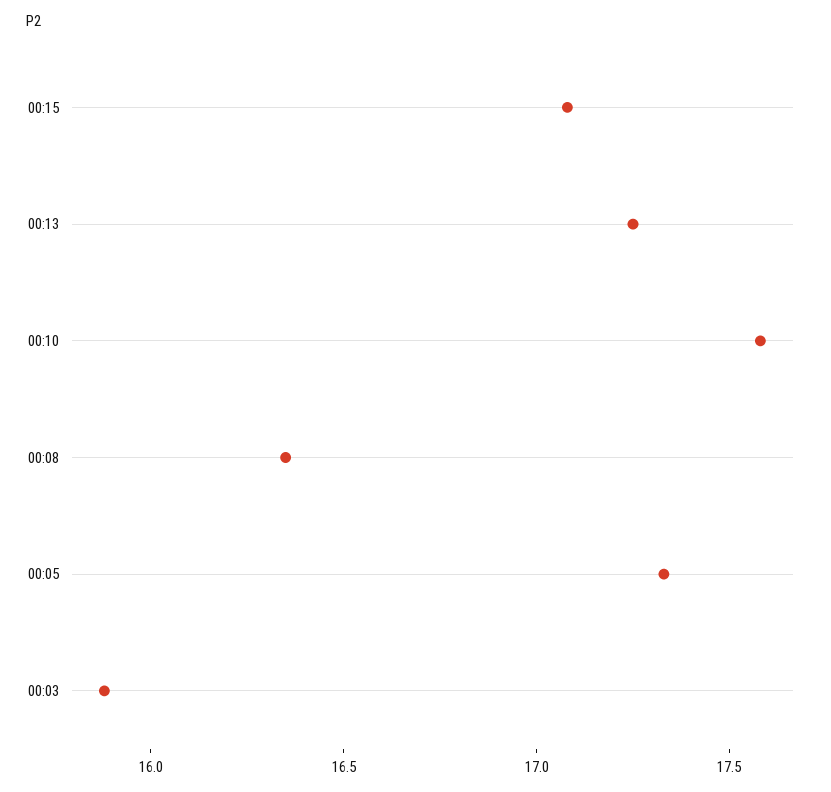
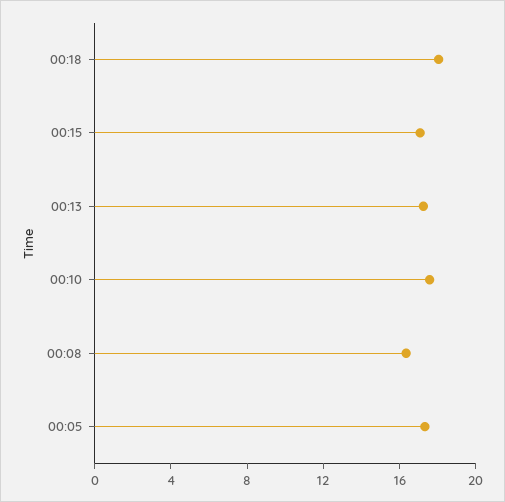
00:03: 15.9 -> none
00:18: none -> 18

